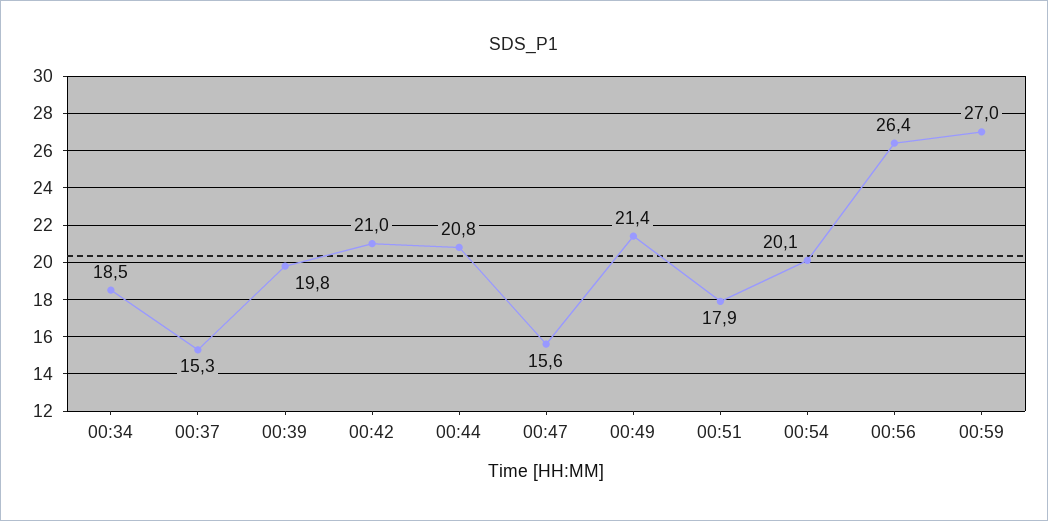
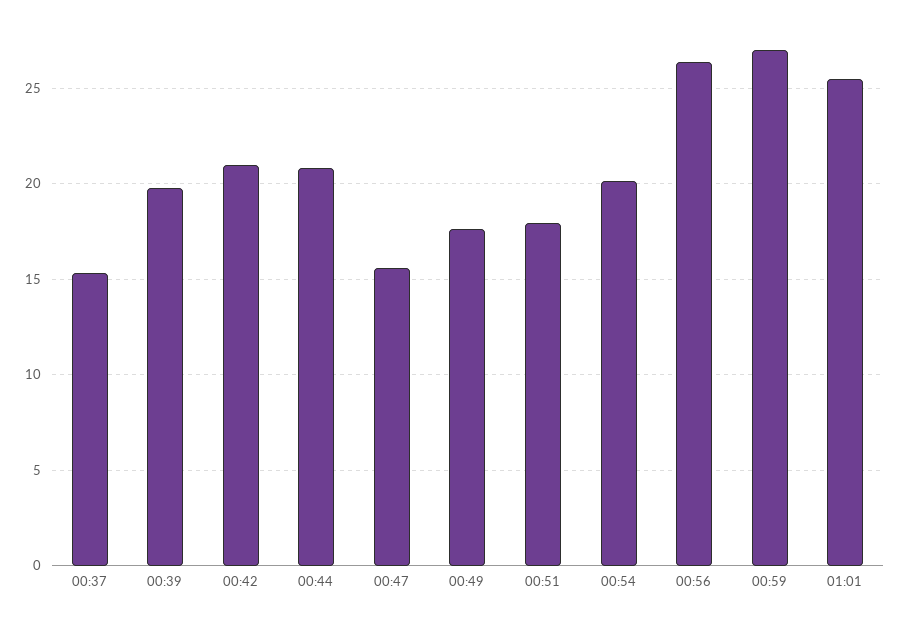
00:34: 18.5 -> none
00:49: 21.4 -> 17.5
01:01: none -> 25.5

